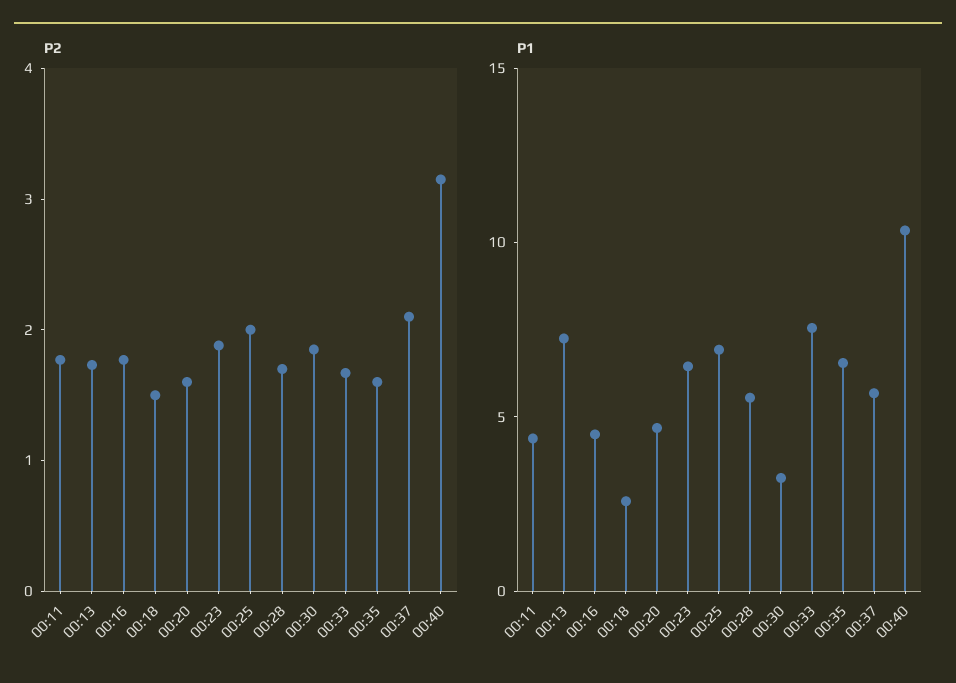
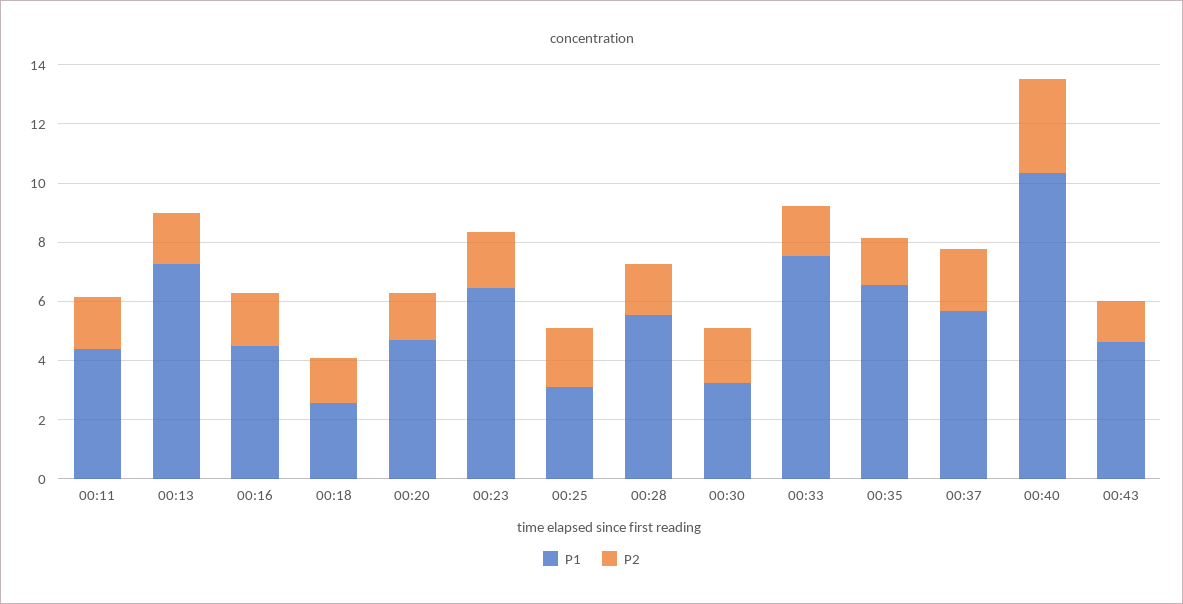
P1, 00:25: 7 -> 3
P1, 00:43: none -> 4.5
P2, 00:43: none -> 1.5

